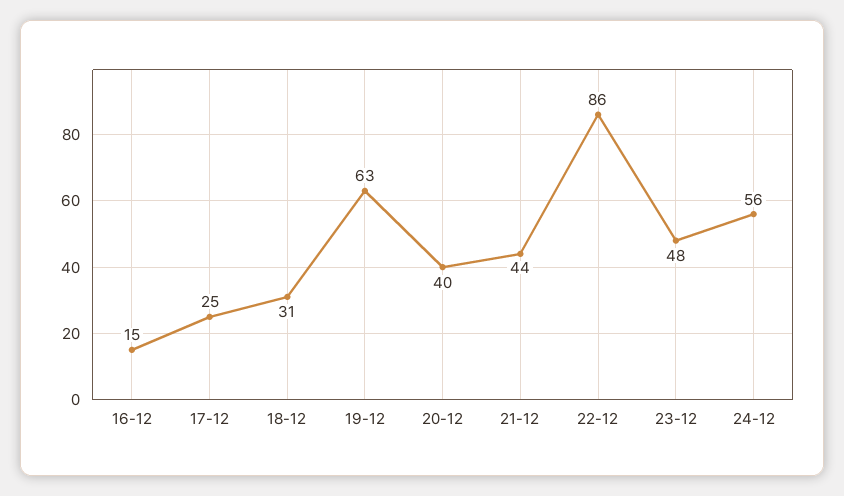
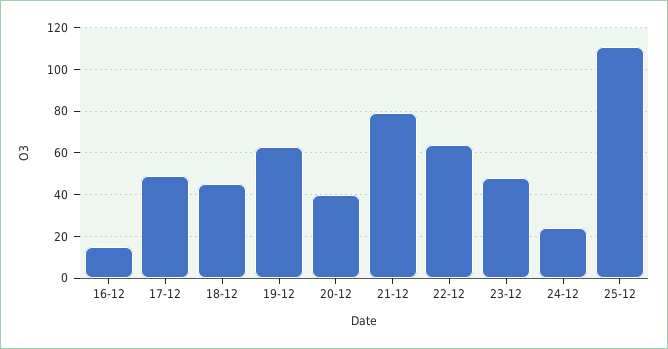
17-12: 25 -> 50
18-12: 31 -> 45
21-12: 44 -> 80
22-12: 86 -> 65
24-12: 56 -> 25
25-12: none -> 110

